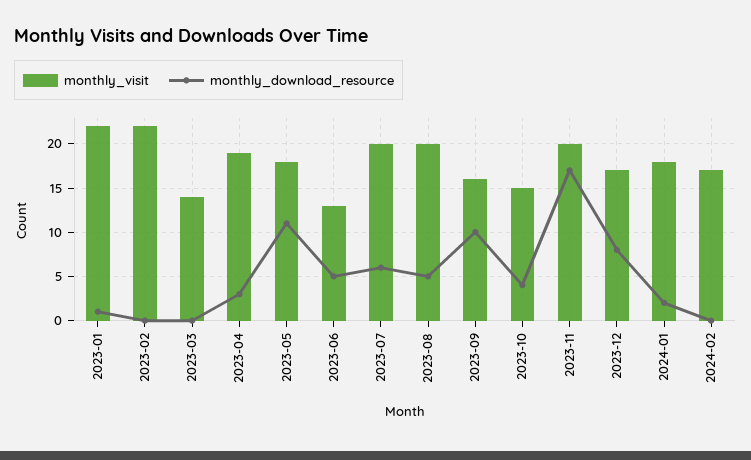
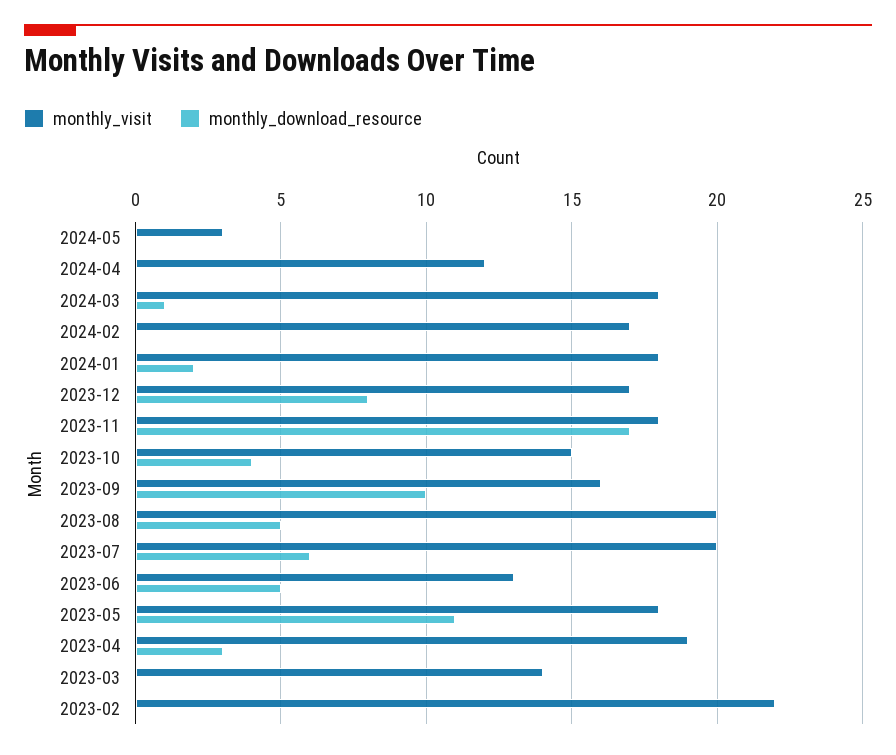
monthly_visit, 2023-01: 22 -> none
monthly_download_resource, 2023-01: 1 -> none
monthly_visit, 2023-11: 20 -> 18
monthly_visit, 2024-05: none -> 3
monthly_download_resource, 2024-05: none -> 0
monthly_visit, 2024-04: none -> 12
monthly_download_resource, 2024-04: none -> 0
monthly_visit, 2024-03: none -> 18
monthly_download_resource, 2024-03: none -> 1

